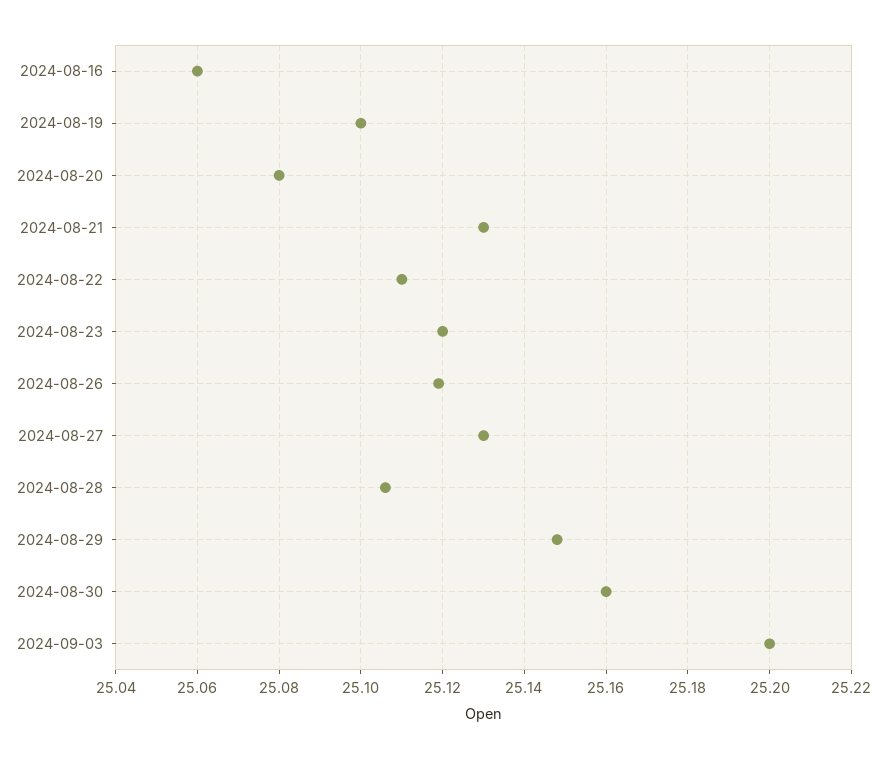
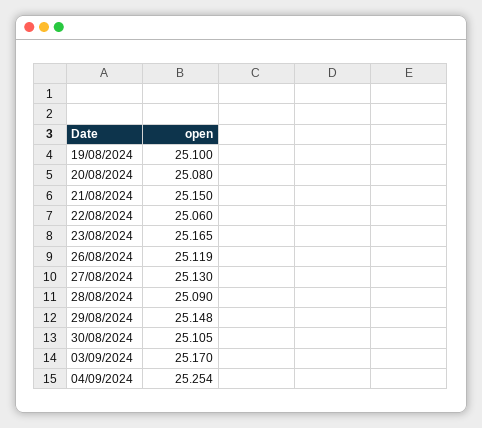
2024-08-16: 25.06 -> none
2024-08-21: 25.13 -> 25.15
2024-08-22: 25.11 -> 25.06
2024-08-23: 25.12 -> 25.165
2024-08-28: 25.105 -> 25.09
2024-08-30: 25.16 -> 25.105
2024-09-03: 25.2 -> 25.17
04/09/2024: none -> 25.254

